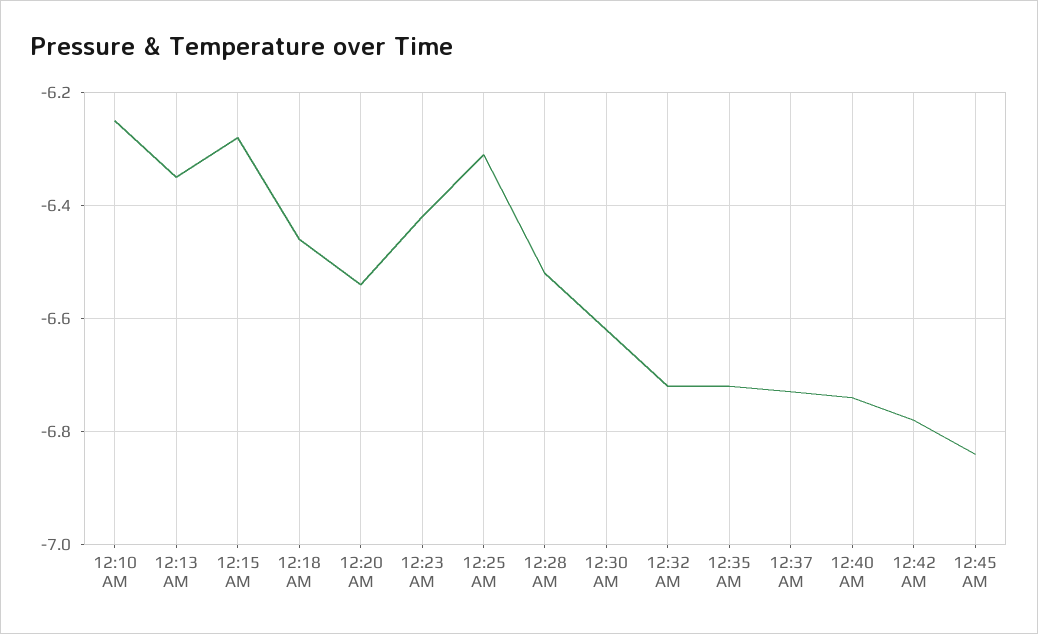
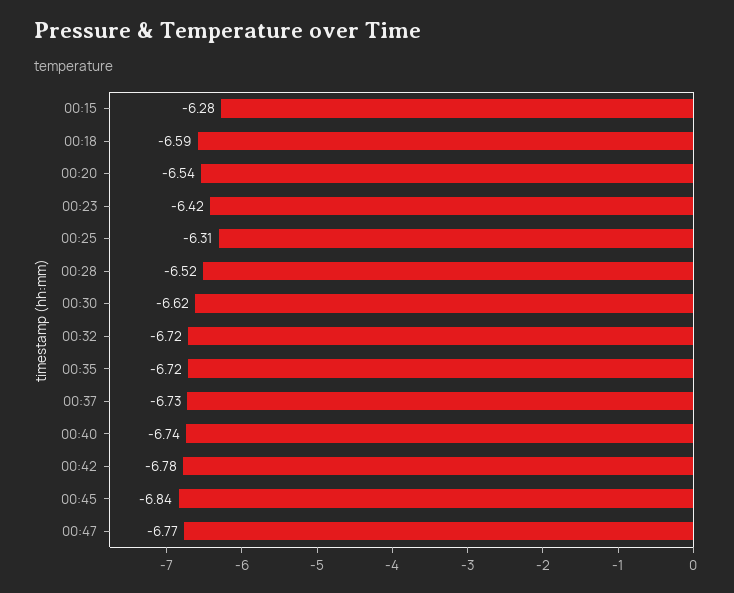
12:10 AM: -6.25 -> none
12:13 AM: -6.35 -> none
12:18 AM: -6.45 -> -6.59
00:47: none -> -6.77

